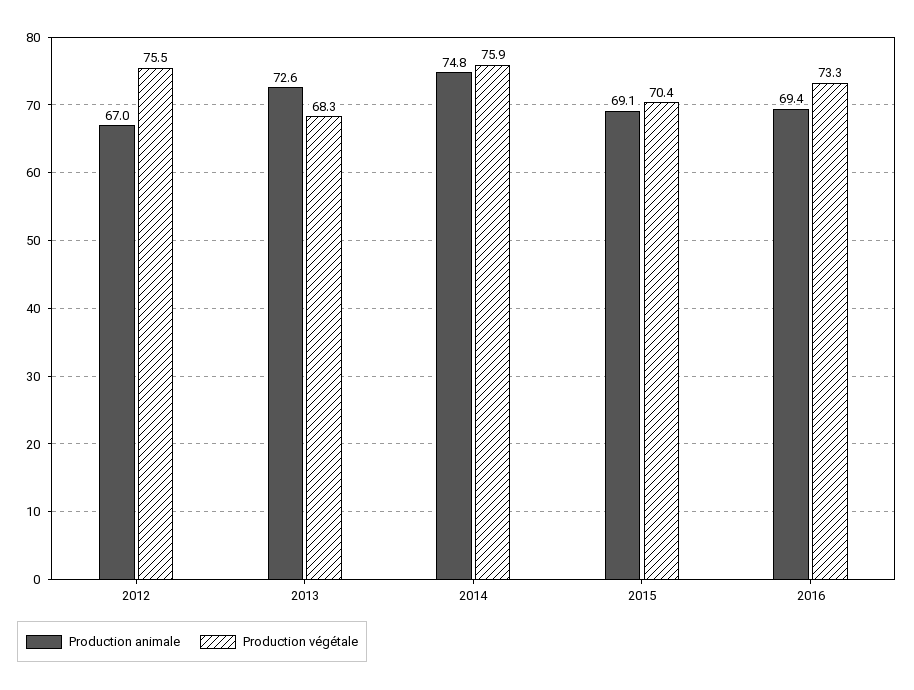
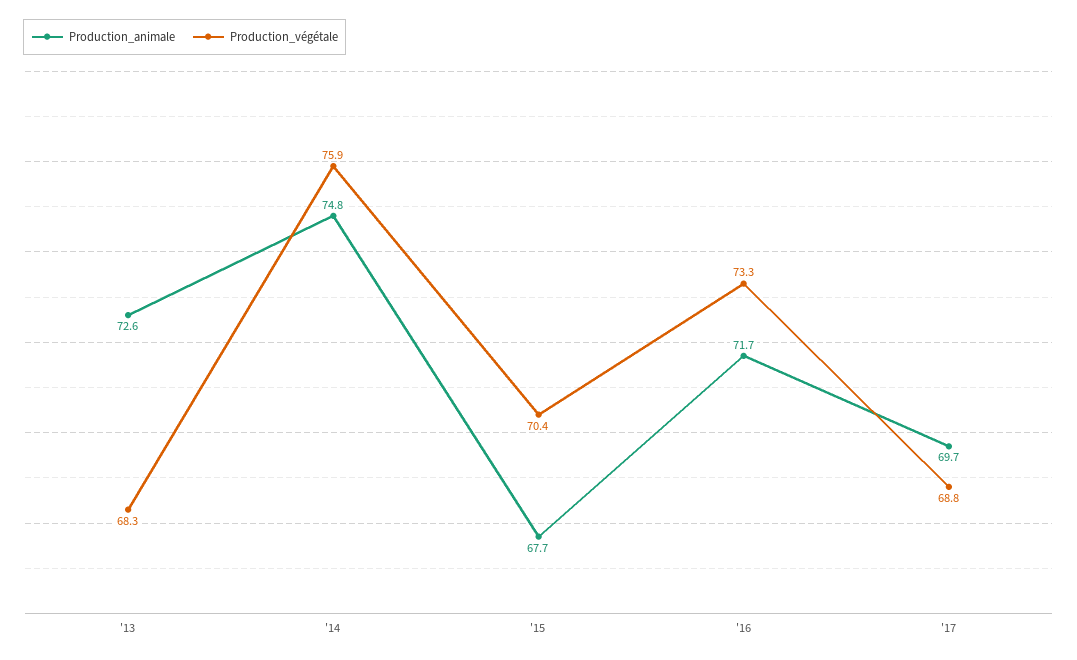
Production animale, 2012: 67 -> none
Production végétale, 2012: 75.5 -> none
Production animale, 2015: 69.1 -> 67.7
Production animale, 2016: 69.4 -> 71.7
Production animale, '17: none -> 69.7
Production végétale, '17: none -> 68.8

